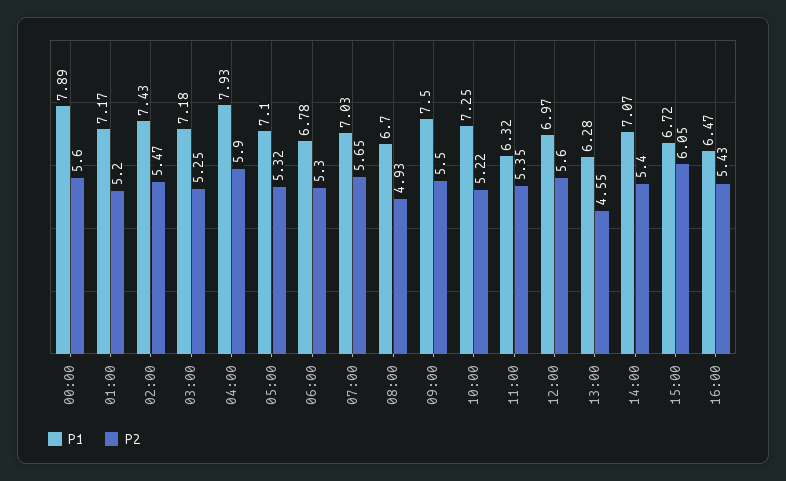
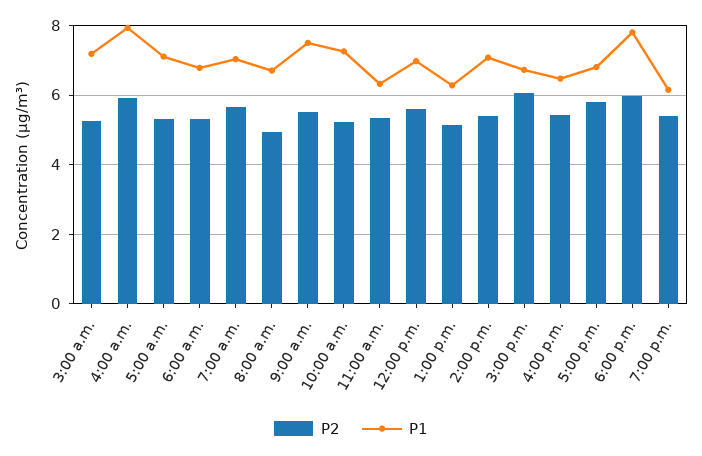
P1, 00:00: 7.89 -> none
P2, 00:00: 5.6 -> none
P1, 01:00: 7.17 -> none
P2, 01:00: 5.2 -> none
P1, 02:00: 7.43 -> none
P2, 02:00: 5.47 -> none
P2, 13:00: 4.55 -> 5.2
P2, 5:00 p.m.: none -> 5.8
P1, 5:00 p.m.: none -> 6.8
P2, 6:00 p.m.: none -> 6
P1, 6:00 p.m.: none -> 7.8
P2, 7:00 p.m.: none -> 5.4
P1, 7:00 p.m.: none -> 6.2

